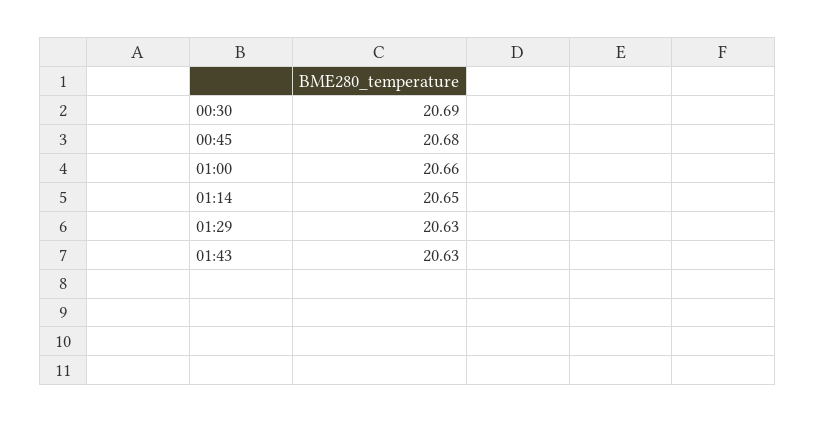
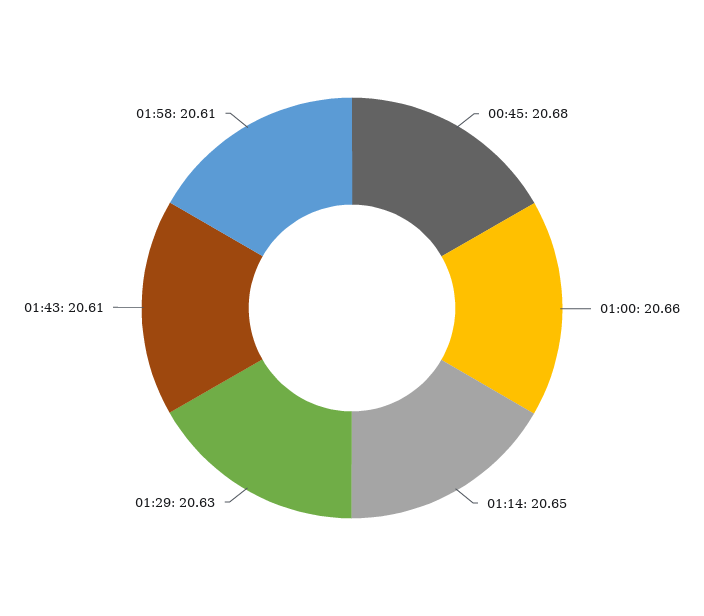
00:30: 20.69 -> none
01:43: 20.63 -> 20.61
01:58: none -> 20.61

